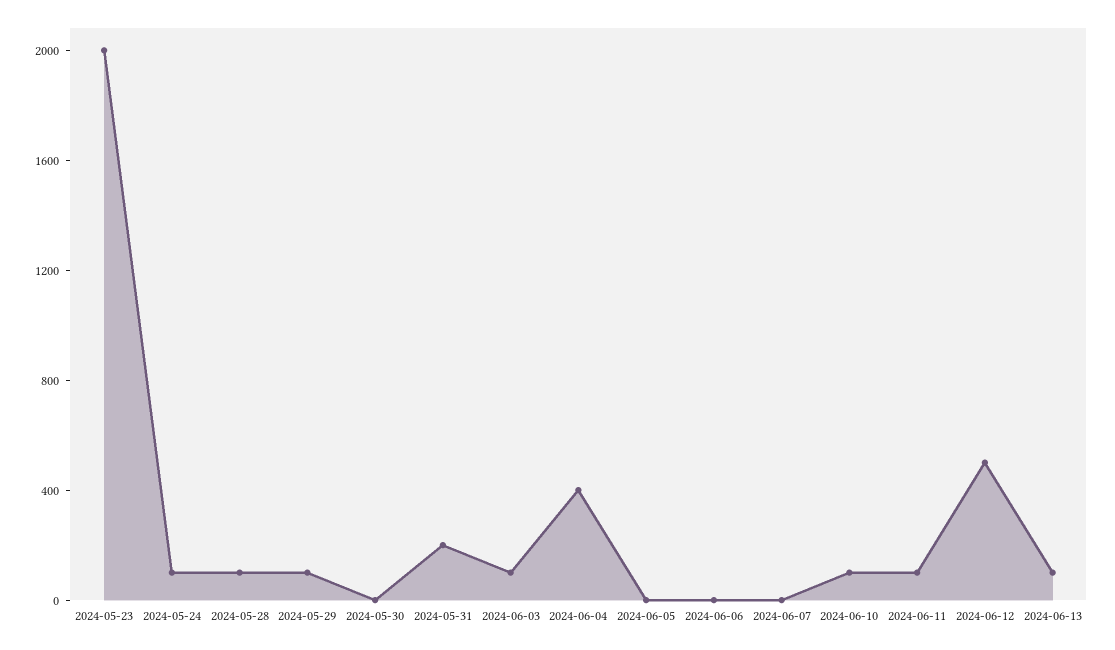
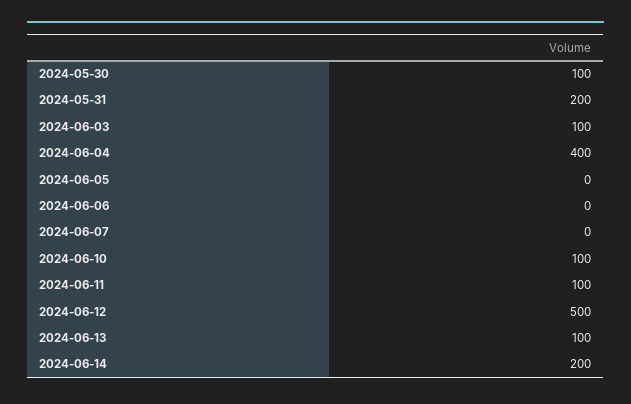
2024-05-23: 2000 -> none
2024-05-24: 100 -> none
2024-05-28: 100 -> none
2024-05-29: 100 -> none
2024-05-30: 0 -> 100
2024-06-14: none -> 200

